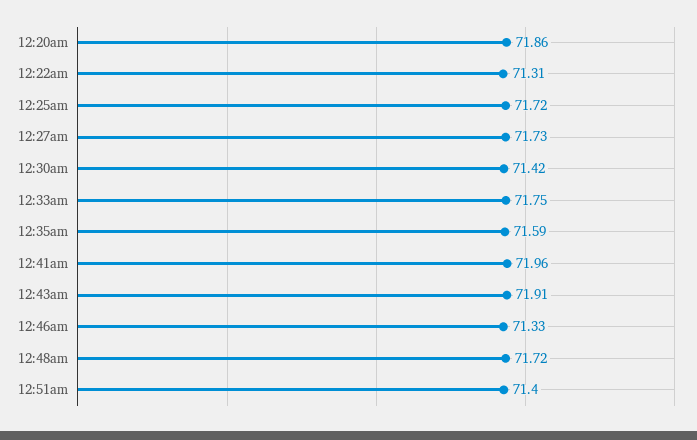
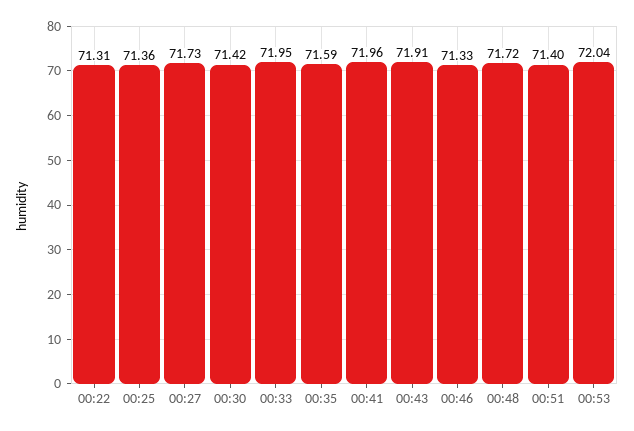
12:20am: 71.86 -> none
12:25am: 71.72 -> 71.36
12:33am: 71.75 -> 71.95
00:53: none -> 72.04

